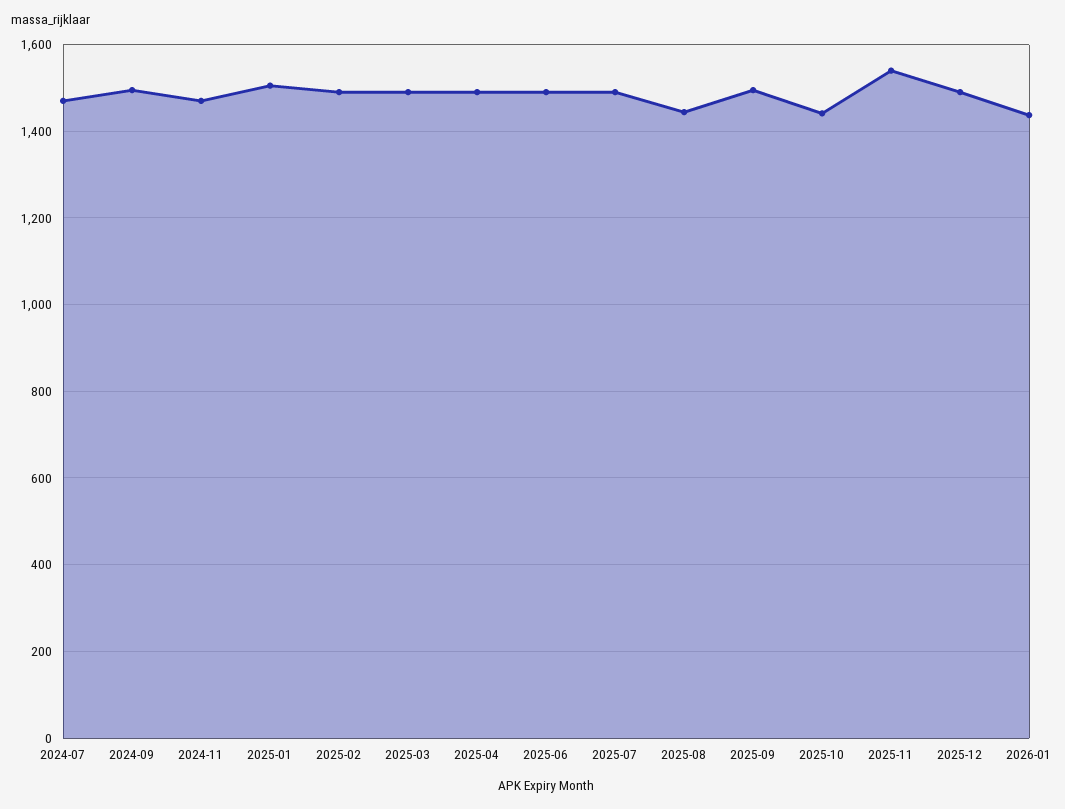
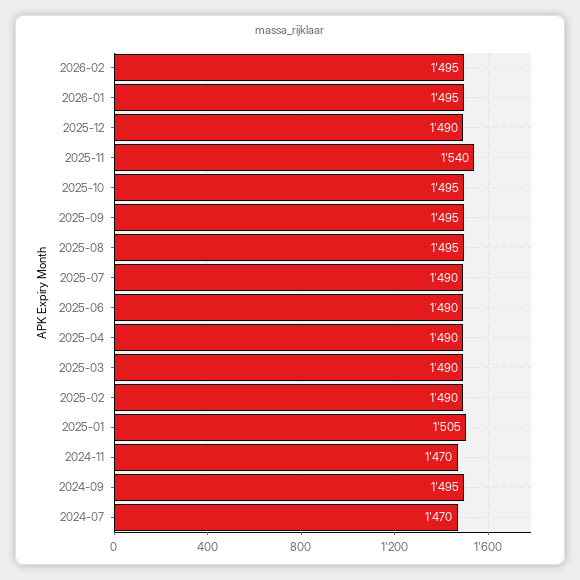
2025-08: 1440 -> 1495
2025-10: 1440 -> 1495
2026-01: 1440 -> 1495
2026-02: none -> 1495

